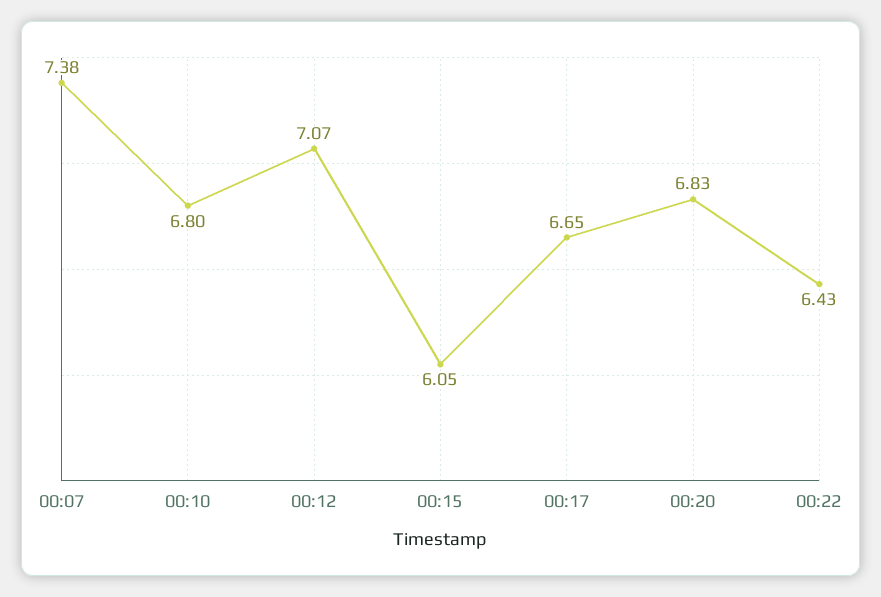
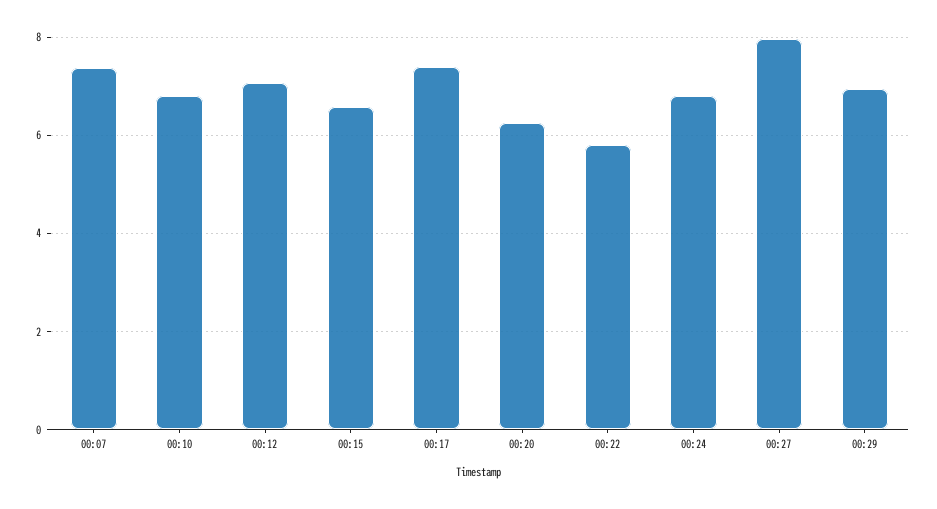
00:15: 6.05 -> 6.6
00:17: 6.65 -> 7.4
00:20: 6.83 -> 6.2
00:22: 6.43 -> 5.8
00:24: none -> 6.8
00:27: none -> 8
00:29: none -> 7

